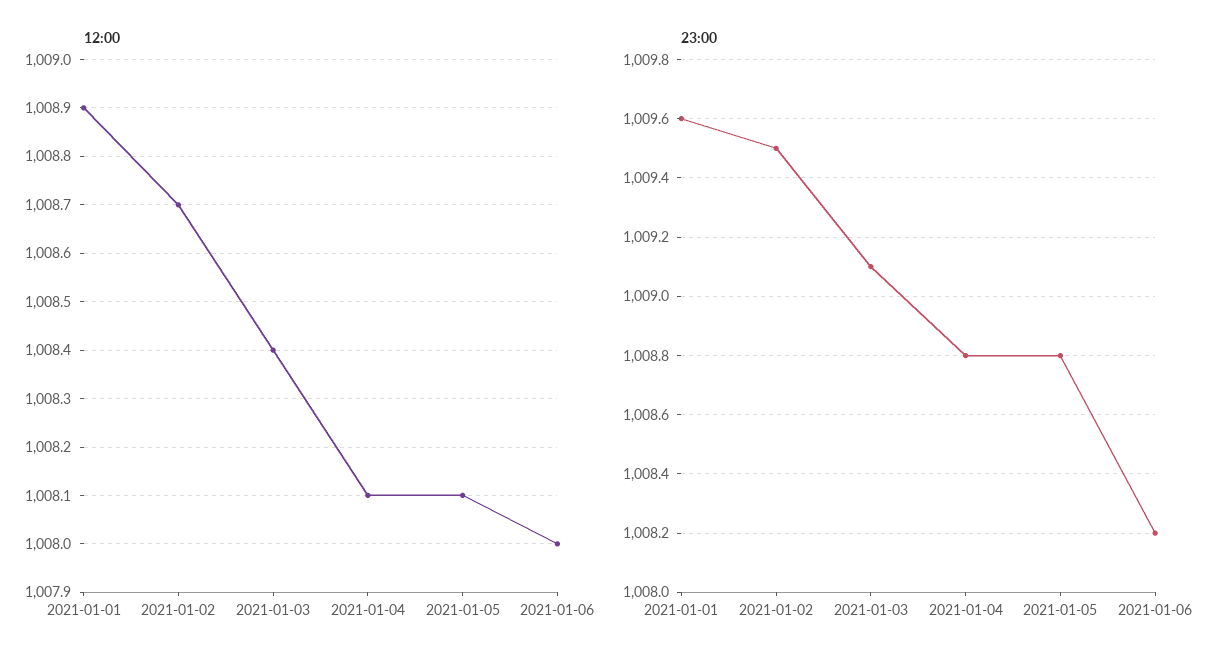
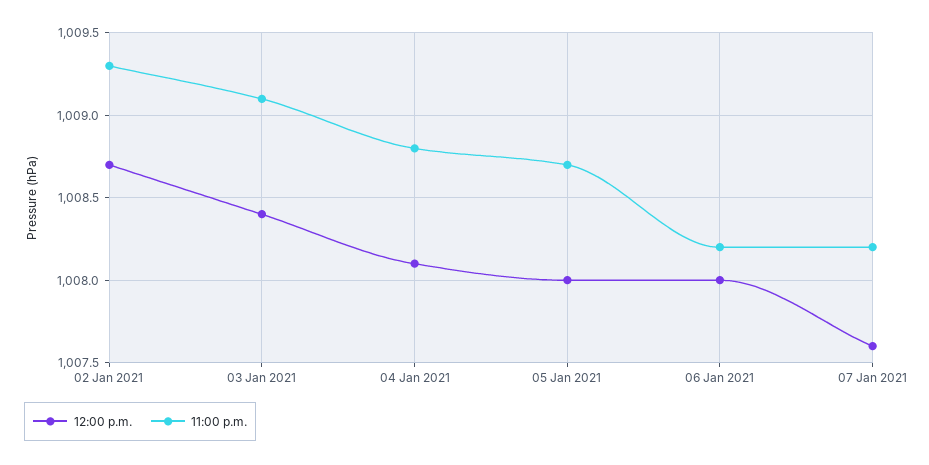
12:00, 2021-01-01: 1008.9 -> none
12:00, 2021-01-05: 1008.1 -> 1008
23:00, 2021-01-01: 1009.6 -> none
23:00, 2021-01-02: 1009.5 -> 1009.3
23:00, 2021-01-05: 1008.8 -> 1008.7
12:00, 07 Jan 2021: none -> 1007.6
23:00, 07 Jan 2021: none -> 1008.2

